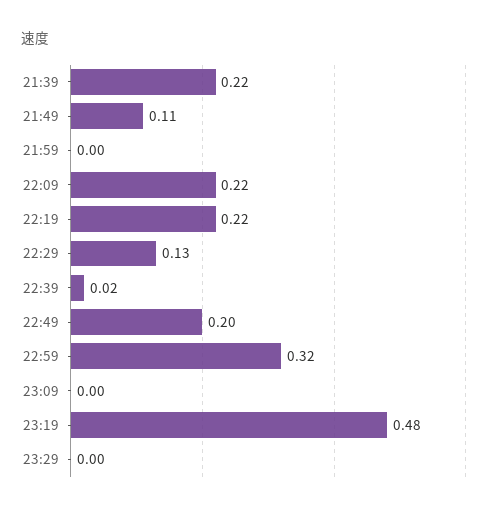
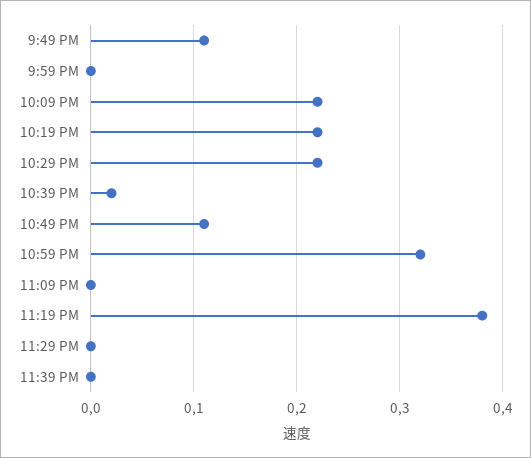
21:39: 0.22 -> none
22:29: 0.13 -> 0.22
22:49: 0.2 -> 0.11
23:19: 0.48 -> 0.38
11:39 PM: none -> 0

